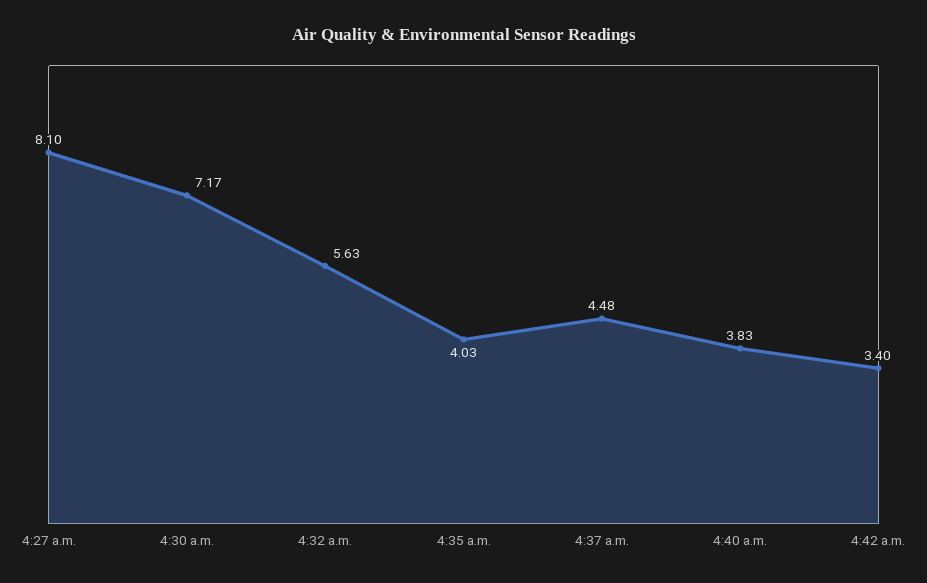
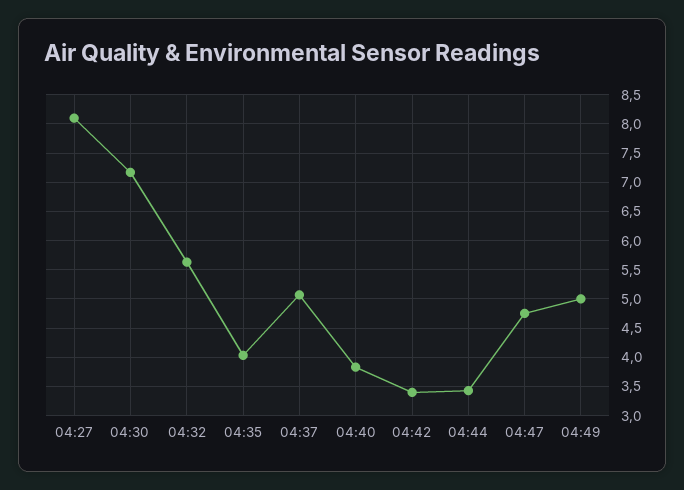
4:37 a.m.: 4.48 -> 5
04:44: none -> 3.5
04:47: none -> 4.75
04:49: none -> 5

